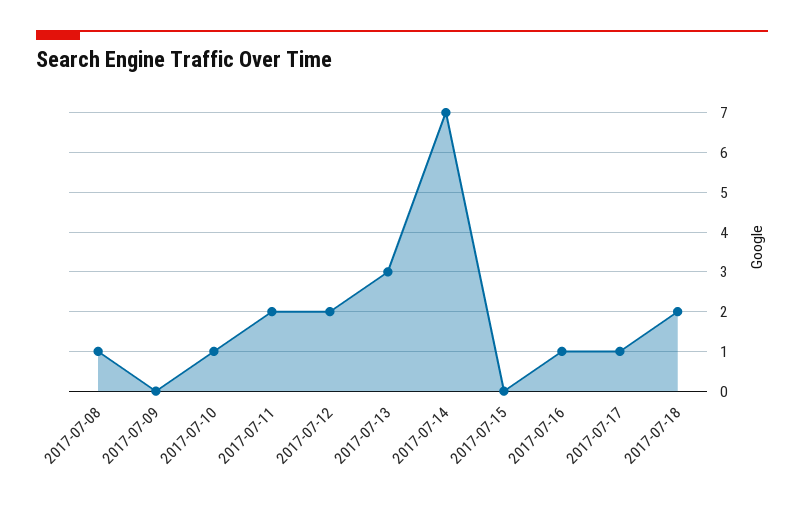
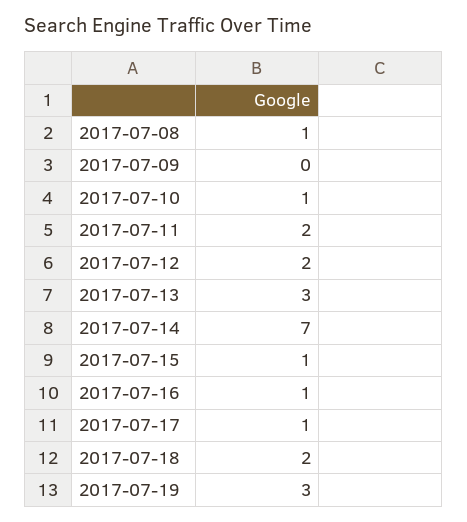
2017-07-15: 0 -> 1
2017-07-19: none -> 3

